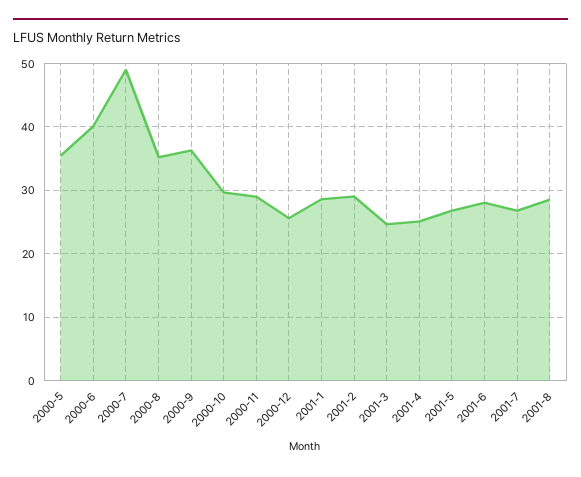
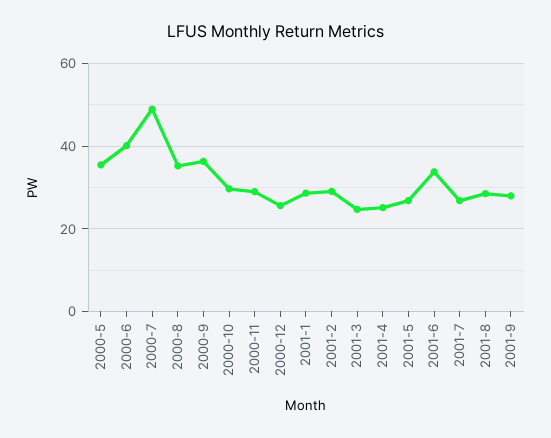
2001-6: 28 -> 34
2001-9: none -> 28

